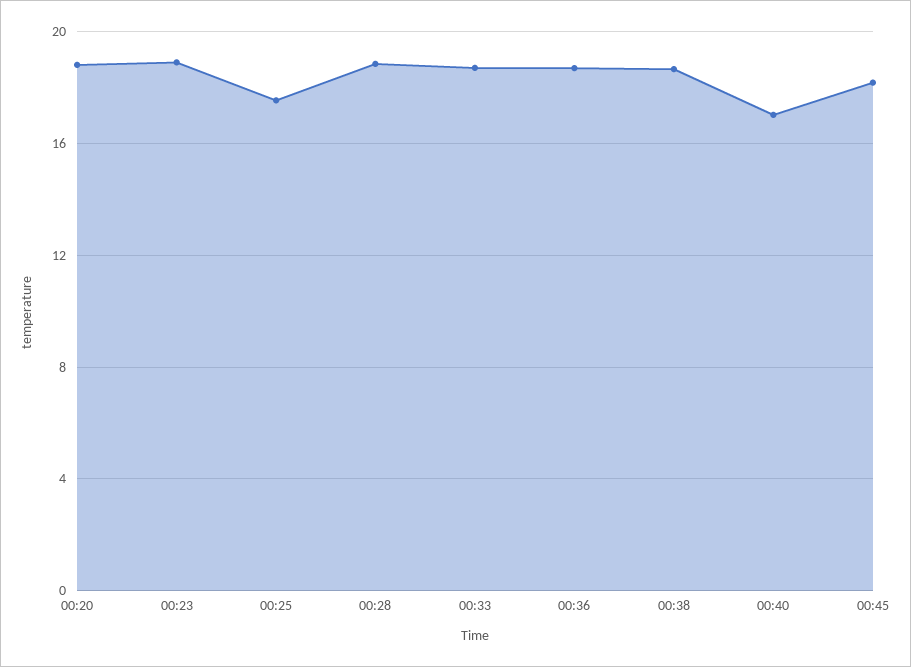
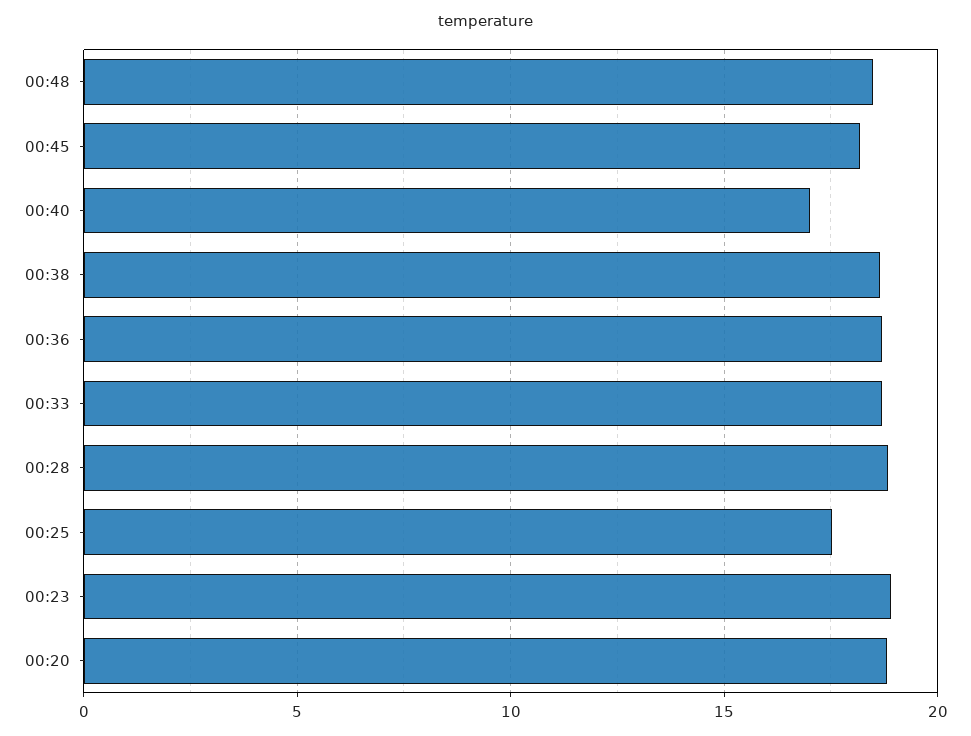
00:48: none -> 18.5

